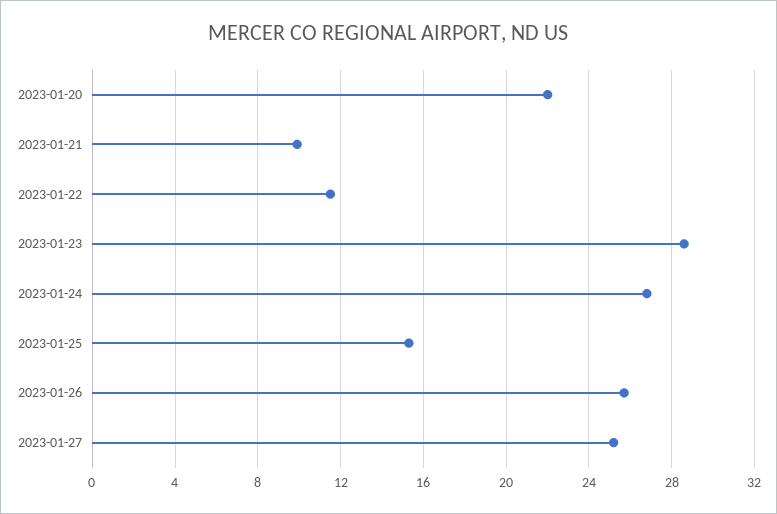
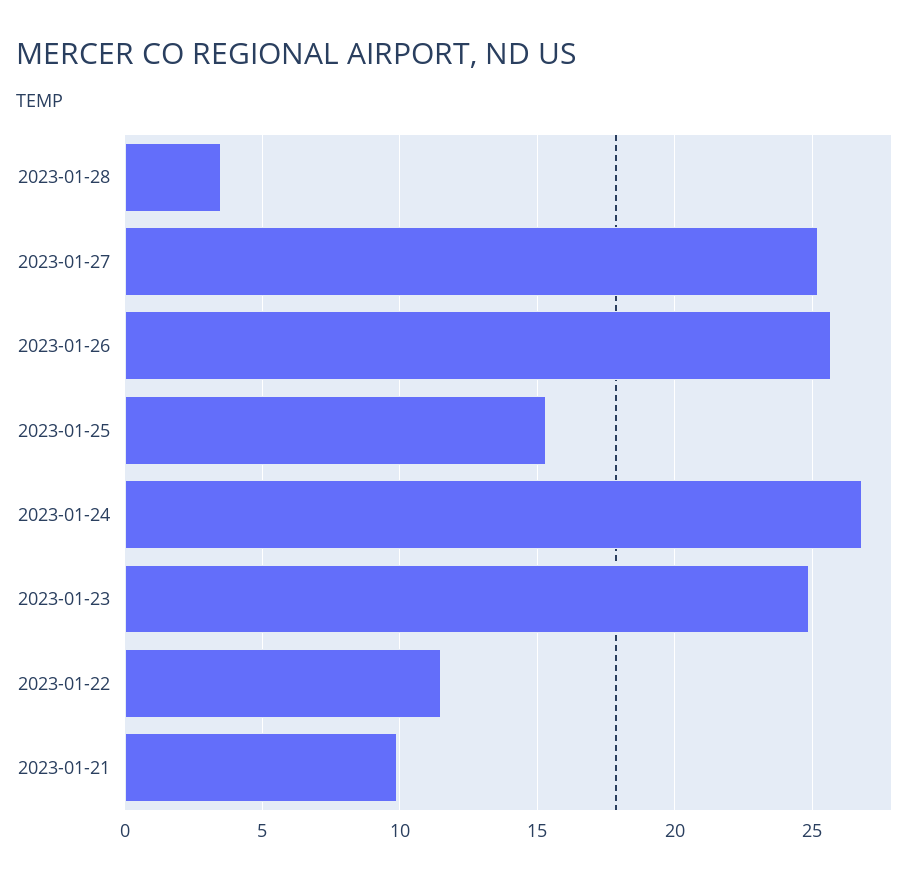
2023-01-20: 22 -> none
2023-01-23: 28.5 -> 25
2023-01-28: none -> 3.5

